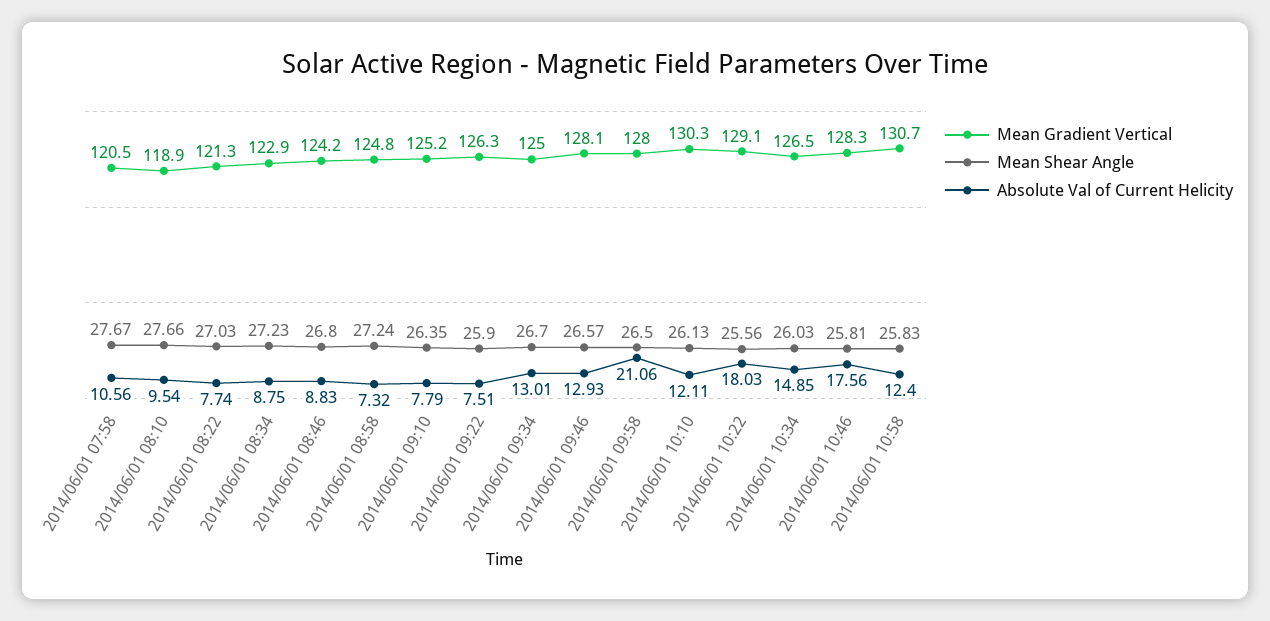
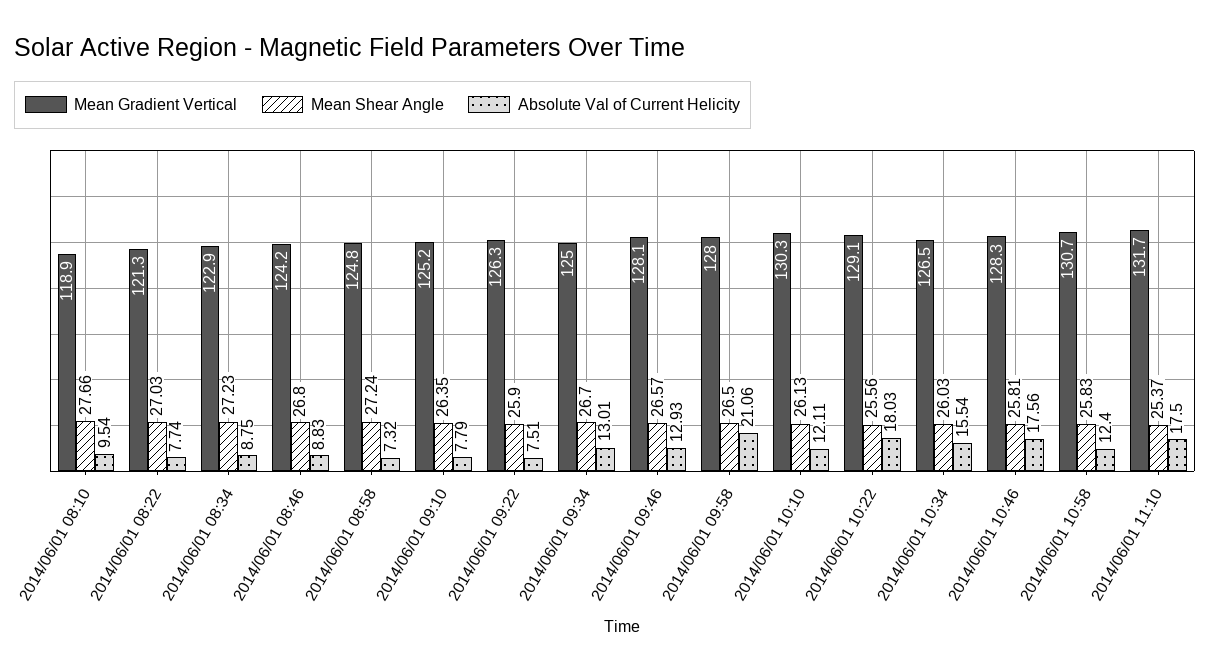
Mean Gradient Vertical, 2014/06/01 07:58: 120.5 -> none
Mean Shear Angle, 2014/06/01 07:58: 27.67 -> none
Absolute Val of Current Helicity, 2014/06/01 07:58: 10.56 -> none
Absolute Val of Current Helicity, 2014/06/01 10:34: 14.85 -> 15.54
Mean Gradient Vertical, 2014/06/01 11:10: none -> 131.7
Mean Shear Angle, 2014/06/01 11:10: none -> 25.37
Absolute Val of Current Helicity, 2014/06/01 11:10: none -> 17.5

